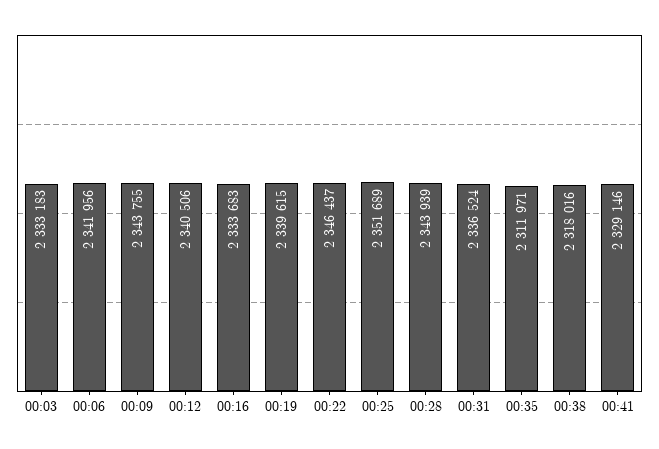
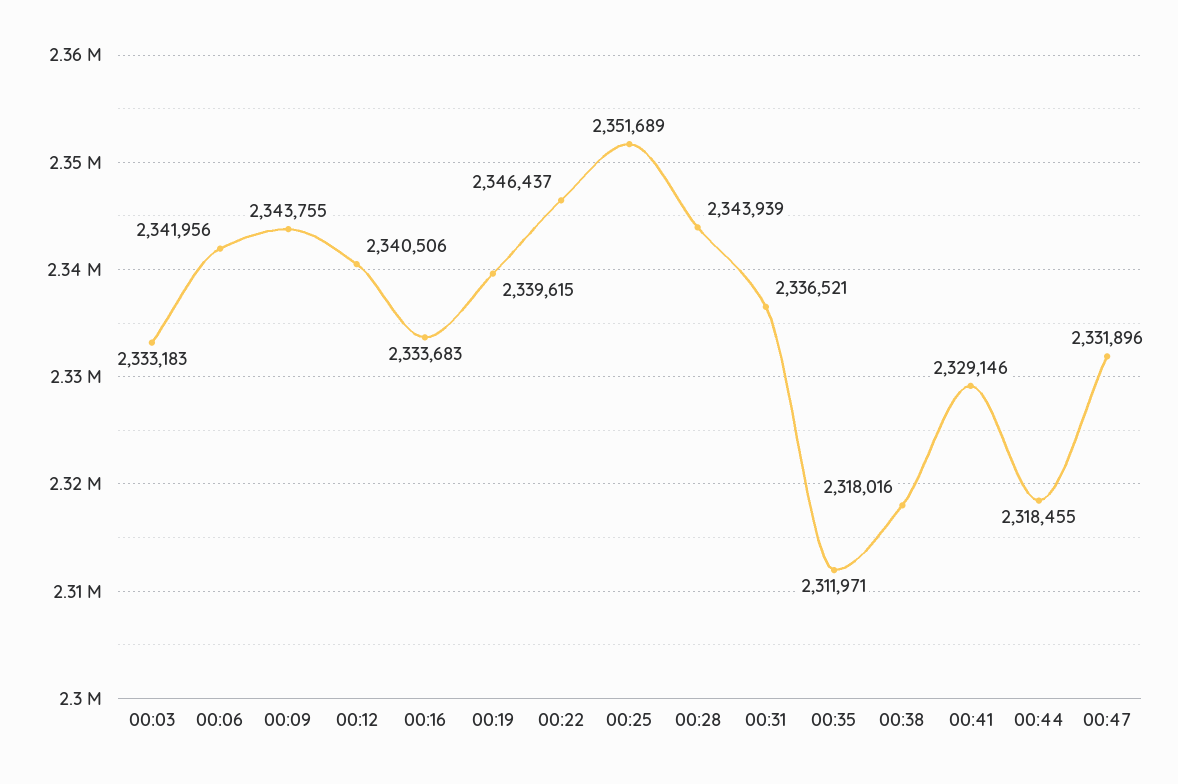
00:31: 2336524 -> 2336521
00:44: none -> 2318455
00:47: none -> 2331896

